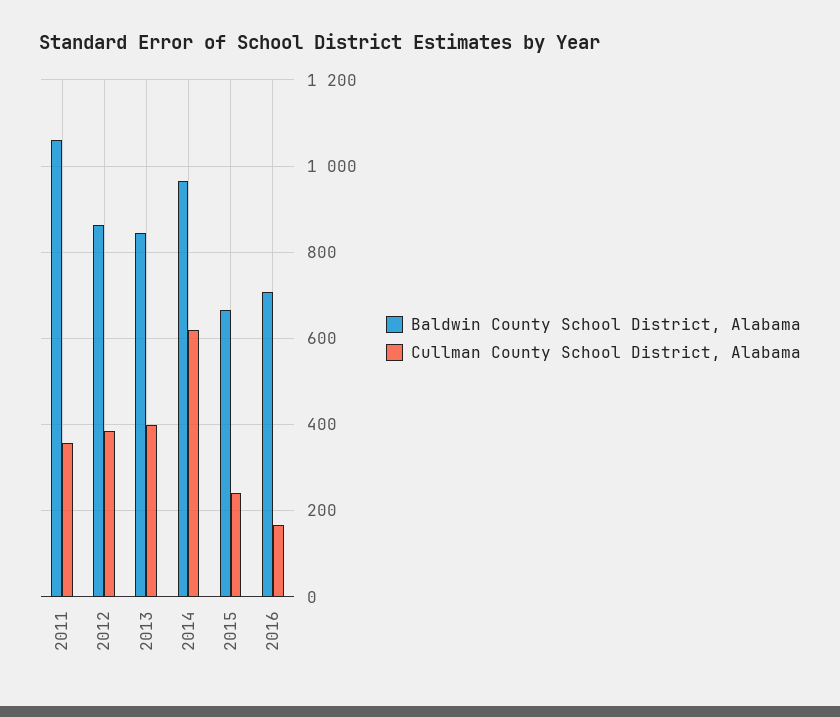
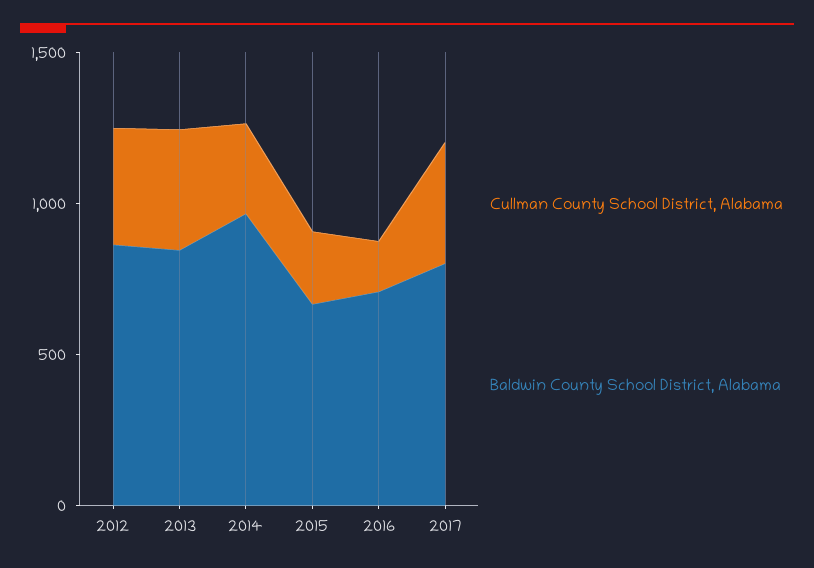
Baldwin County School District, Alabama, 2011: 1060 -> none
Cullman County School District, Alabama, 2011: 360 -> none
Cullman County School District, Alabama, 2014: 620 -> 300
Cullman County School District, Alabama, 2017: none -> 400
Baldwin County School District, Alabama, 2017: none -> 800

